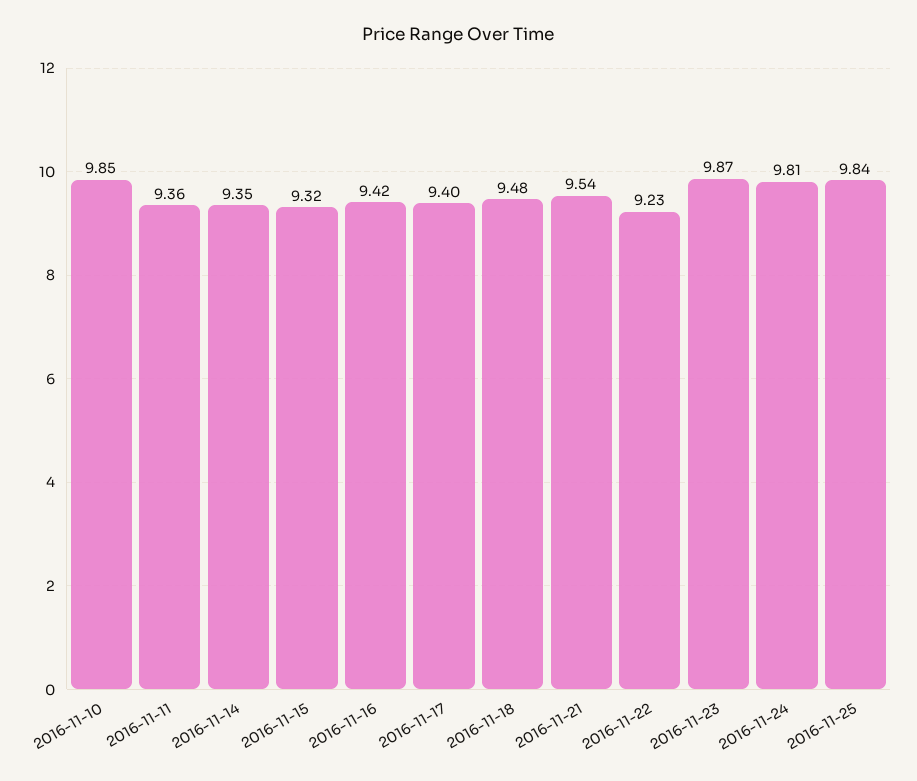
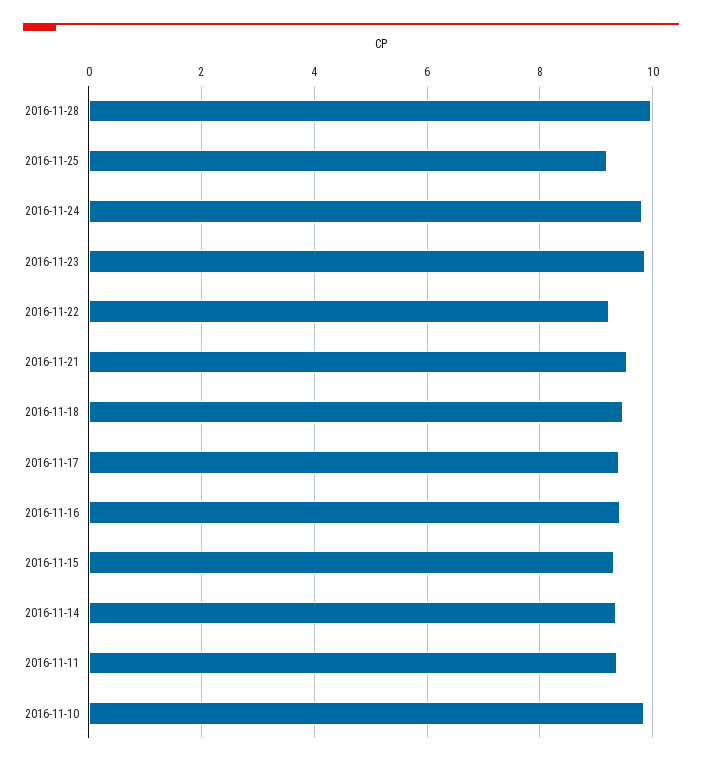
2016-11-25: 9.84 -> 9.2
2016-11-28: none -> 10

